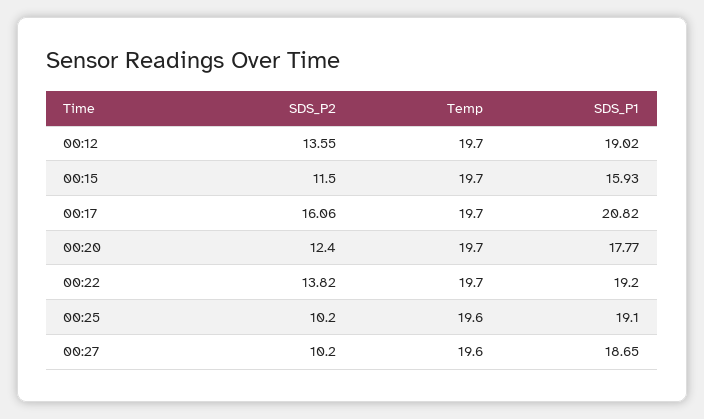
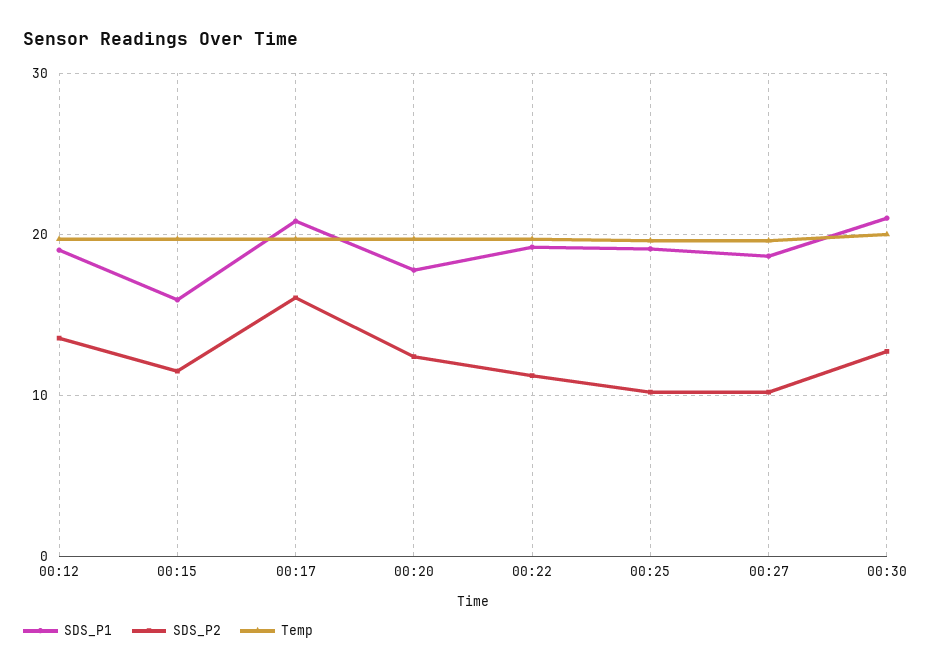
SDS_P2, 00:22: 13.82 -> 11
SDS_P1, 00:30: none -> 21
SDS_P2, 00:30: none -> 13
Temp, 00:30: none -> 20

